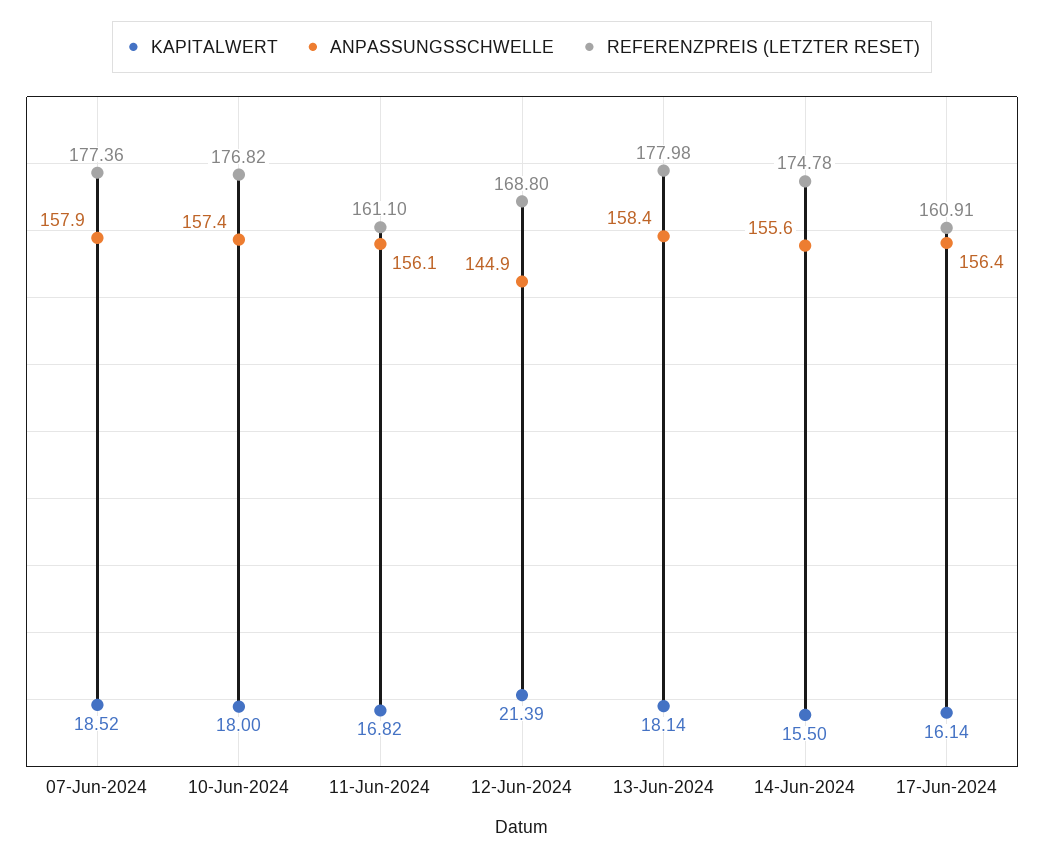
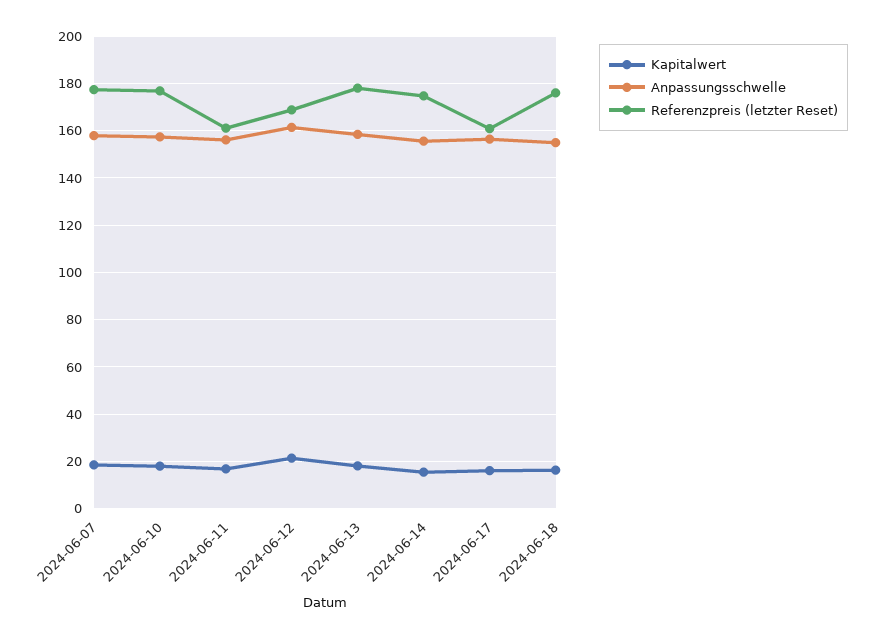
ANPASSUNGSSCHWELLE, 12-Jun-2024: 144.9 -> 160
KAPITALWERT, 2024-06-18: none -> 15
ANPASSUNGSSCHWELLE, 2024-06-18: none -> 155
REFERENZPREIS (LETZTER RESET), 2024-06-18: none -> 175

